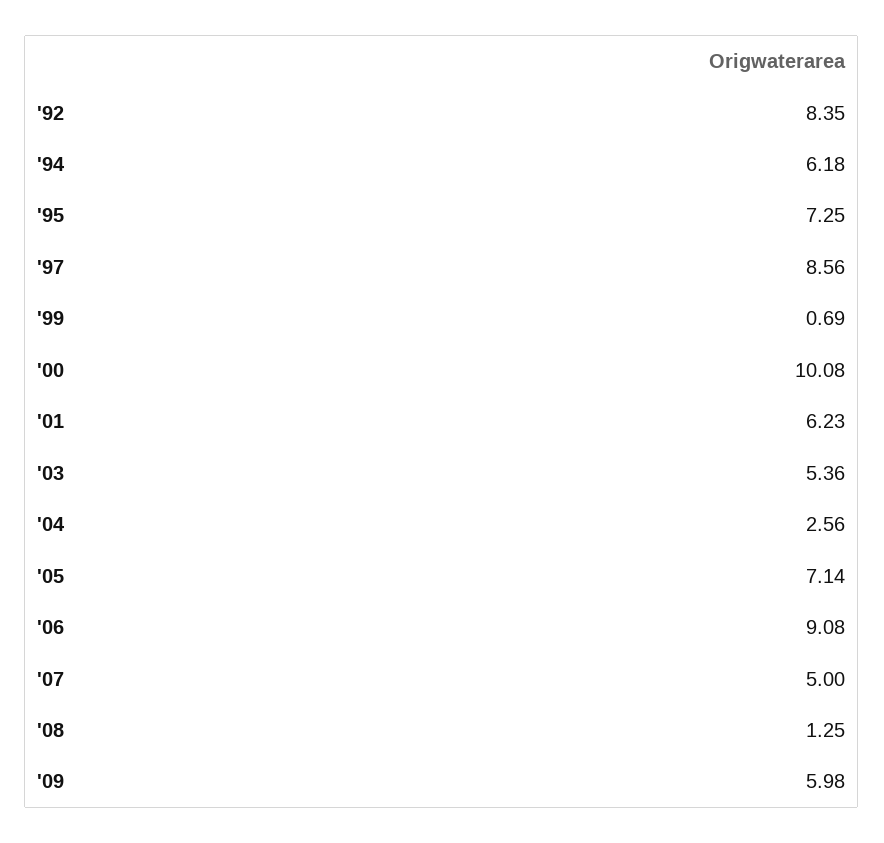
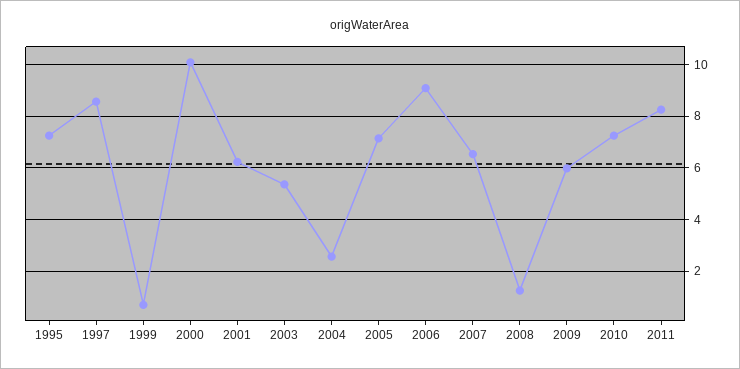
'92: 8.35 -> none
'94: 6.18 -> none
'07: 5 -> 6.5
2010: none -> 7.25
2011: none -> 8.25

